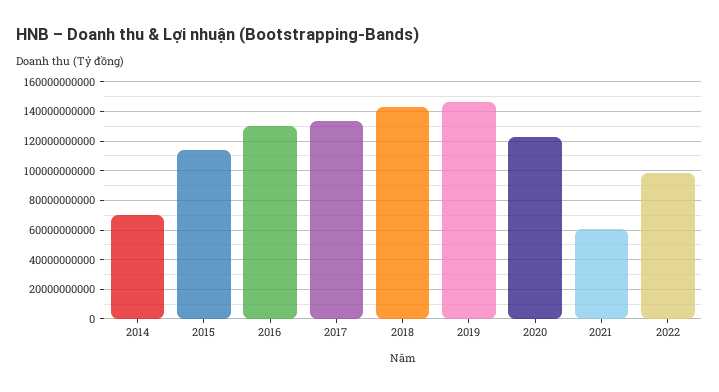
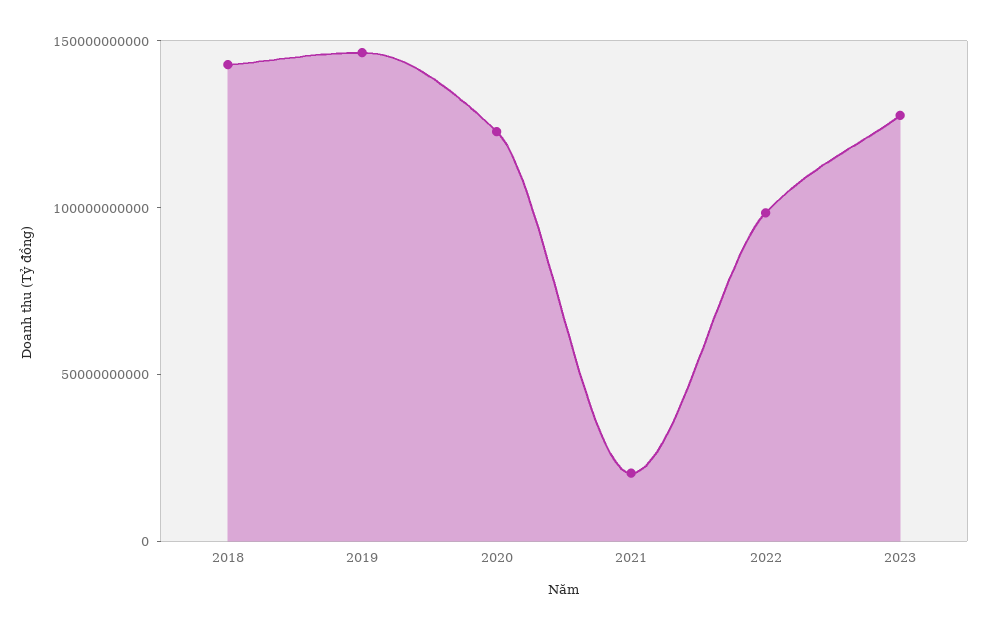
2014: 70000000000 -> none
2015: 115000000000 -> none
2016: 130000000000 -> none
2017: 135000000000 -> none
2021: 60000000000 -> 20000000000
2023: none -> 130000000000

